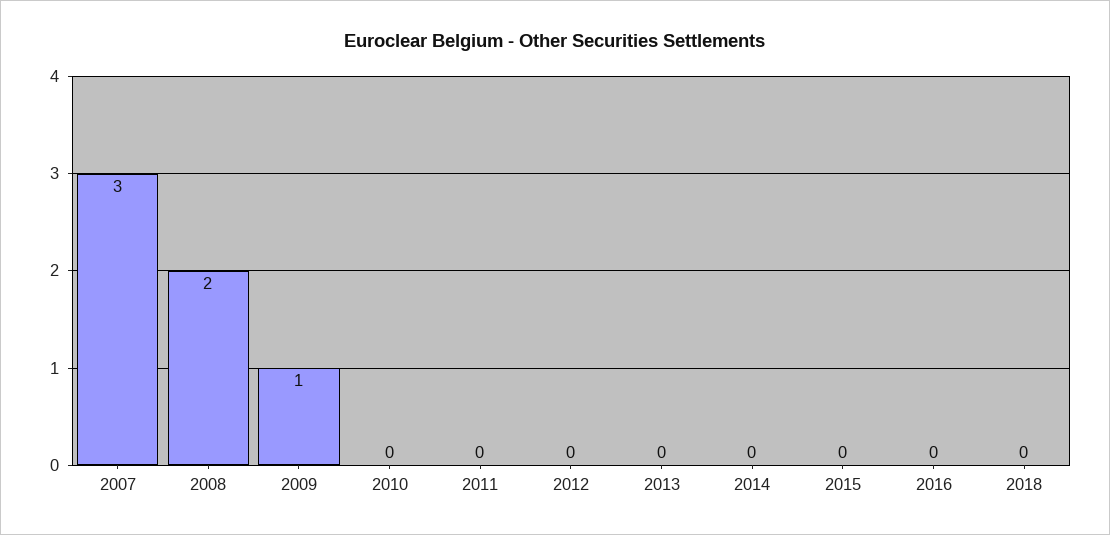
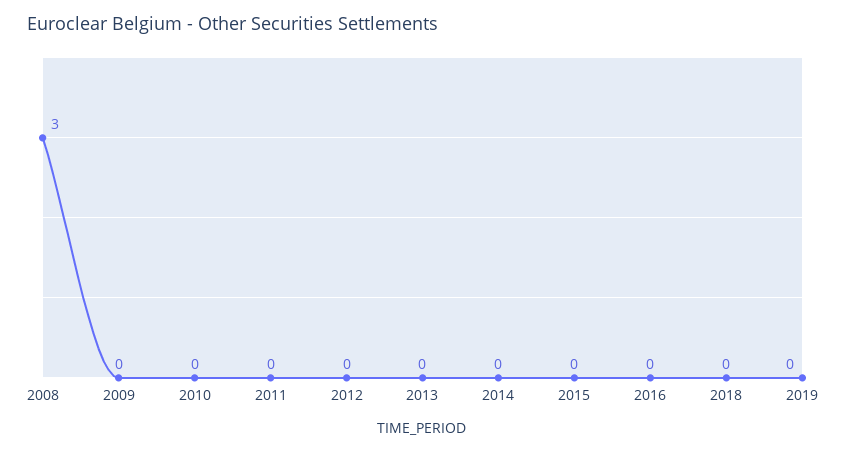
2007: 3 -> none
2008: 2 -> 3
2009: 1 -> 0
2019: none -> 0

